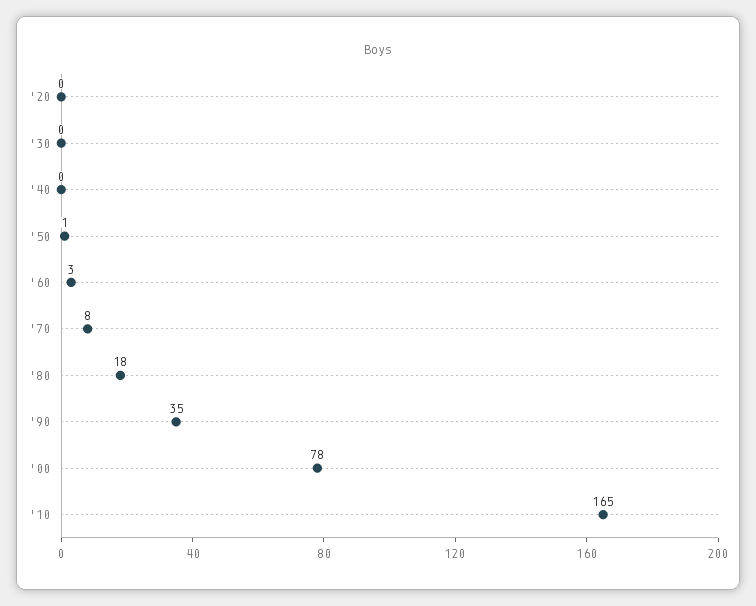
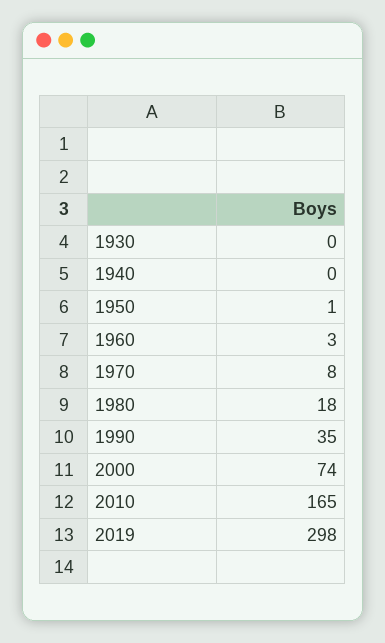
'20: 0 -> none
'00: 78 -> 74
2019: none -> 298

